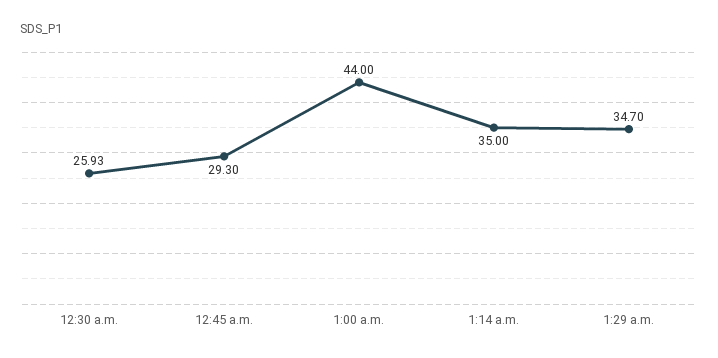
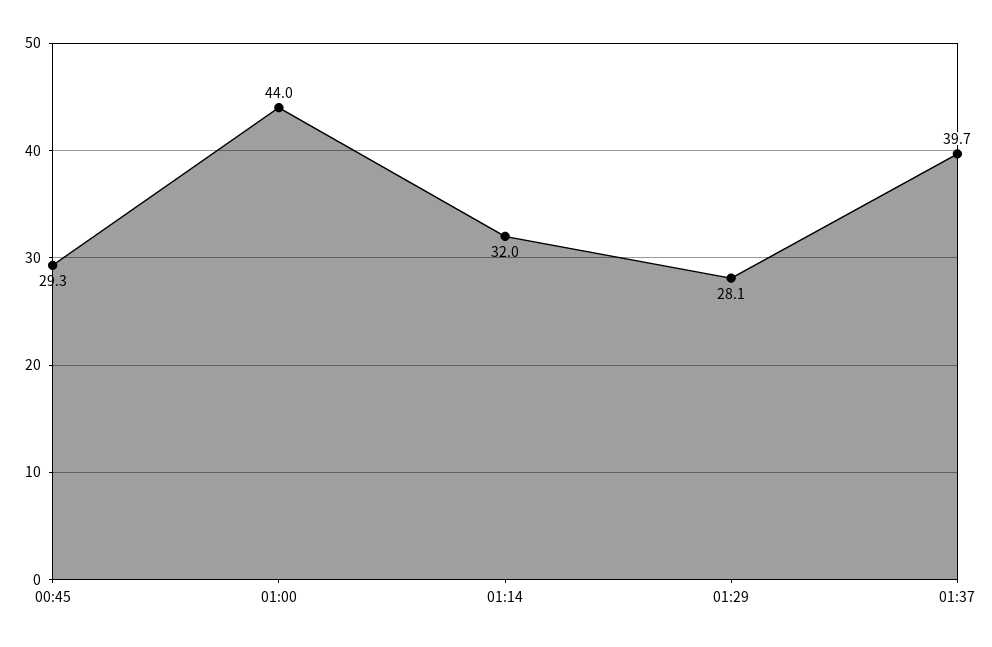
12:30 a.m.: 25.93 -> none
1:14 a.m.: 35 -> 32
1:29 a.m.: 34.7 -> 28.1
01:37: none -> 39.7

